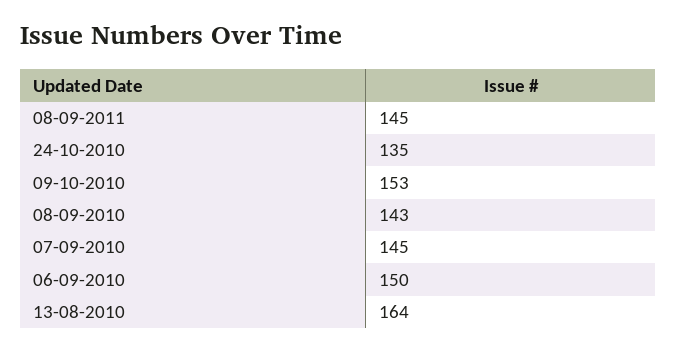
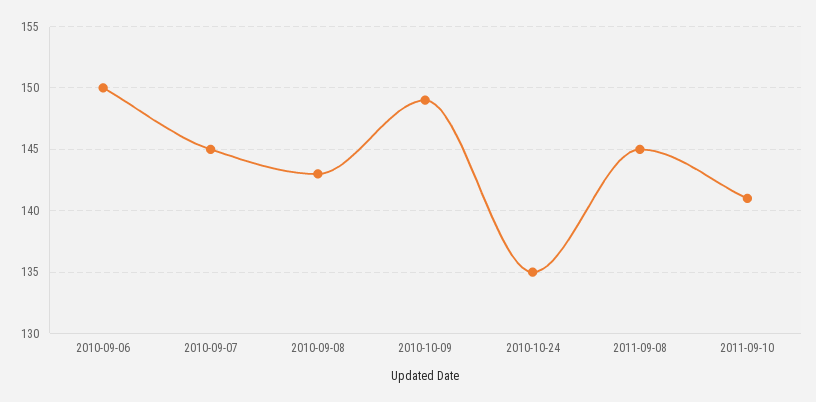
09-10-2010: 153 -> 149
13-08-2010: 164 -> none
2011-09-10: none -> 141

